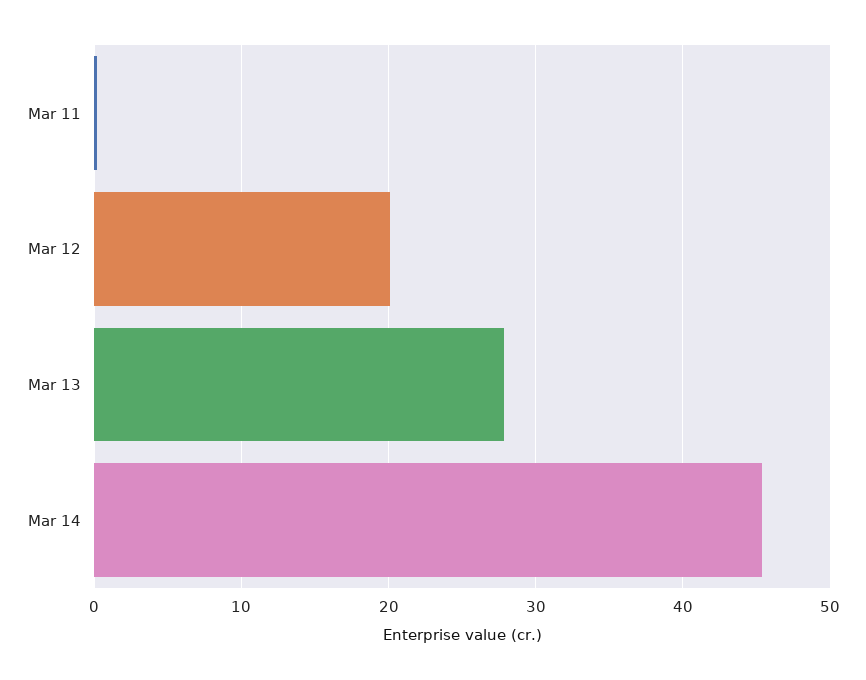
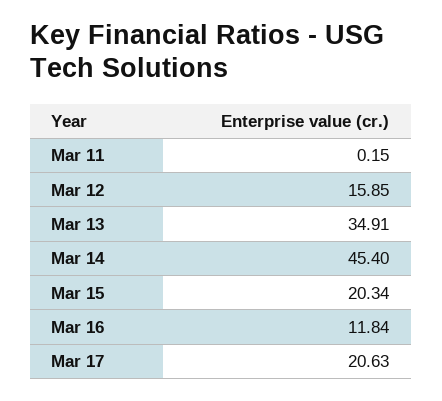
Mar 12: 20 -> 15.85
Mar 13: 28 -> 34.91
Mar 15: none -> 20.34
Mar 16: none -> 11.84
Mar 17: none -> 20.63

